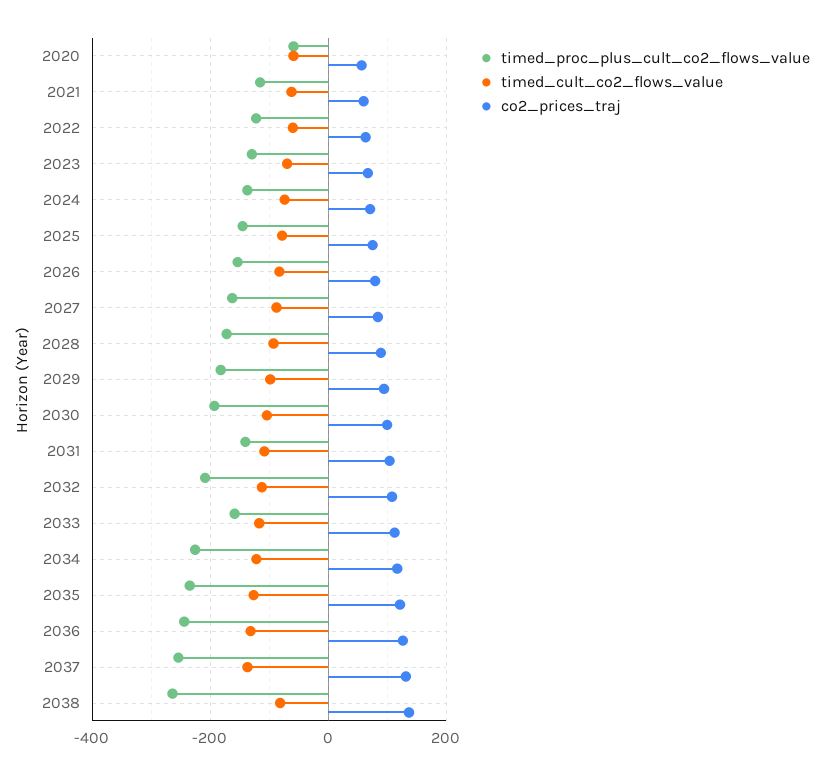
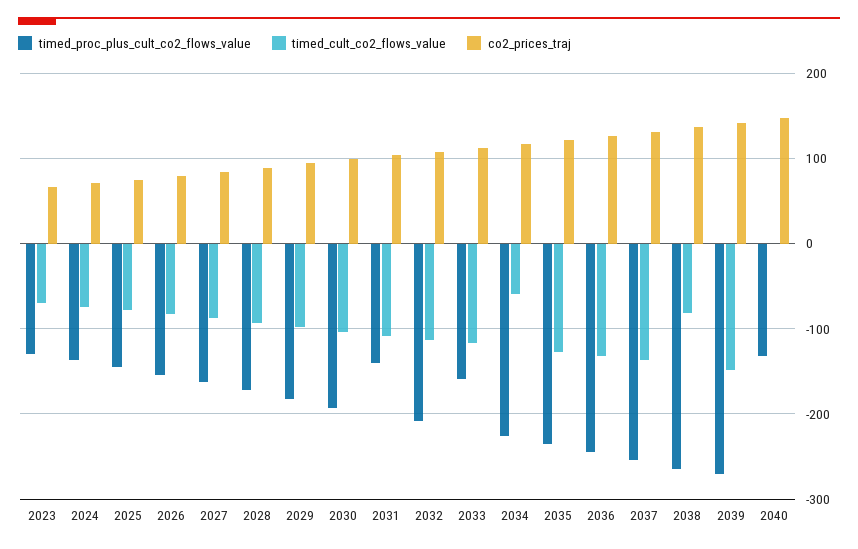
timed_proc_plus_cult_co2_flows_value, 2020: -60 -> none
timed_cult_co2_flows_value, 2020: -60 -> none
co2_prices_traj, 2020: 60 -> none
timed_proc_plus_cult_co2_flows_value, 2021: -120 -> none
timed_cult_co2_flows_value, 2021: -60 -> none
co2_prices_traj, 2021: 60 -> none
timed_proc_plus_cult_co2_flows_value, 2022: -120 -> none
timed_cult_co2_flows_value, 2022: -60 -> none
co2_prices_traj, 2022: 60 -> none
timed_cult_co2_flows_value, 2034: -120 -> -60
timed_proc_plus_cult_co2_flows_value, 2039: none -> -270
timed_cult_co2_flows_value, 2039: none -> -150
co2_prices_traj, 2039: none -> 140
timed_proc_plus_cult_co2_flows_value, 2040: none -> -130
timed_cult_co2_flows_value, 2040: none -> 0
co2_prices_traj, 2040: none -> 150

